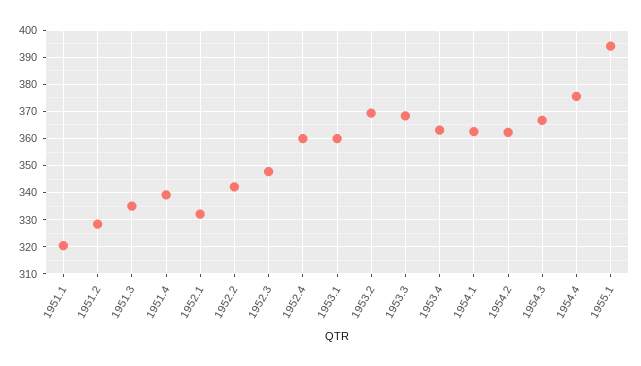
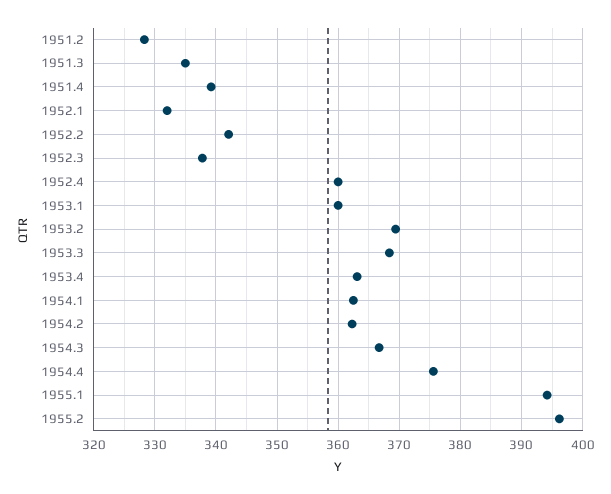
1951.1: 320 -> none
1952.3: 347.5 -> 338
1955.2: none -> 396

